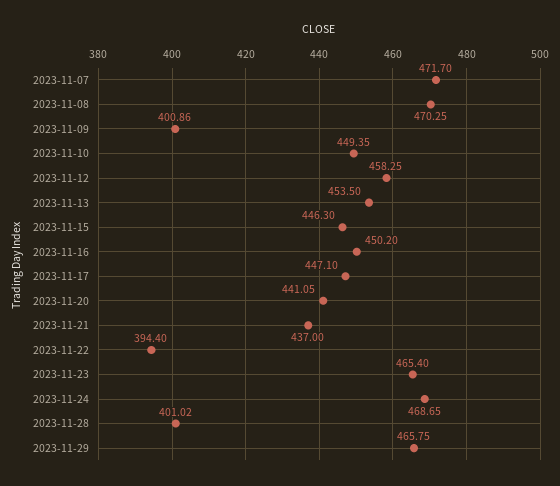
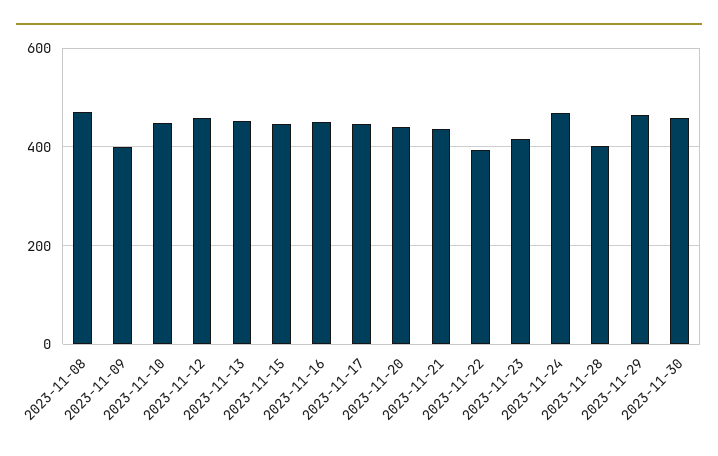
2023-11-07: 471.7 -> none
2023-11-23: 465.4 -> 420
2023-11-30: none -> 460

